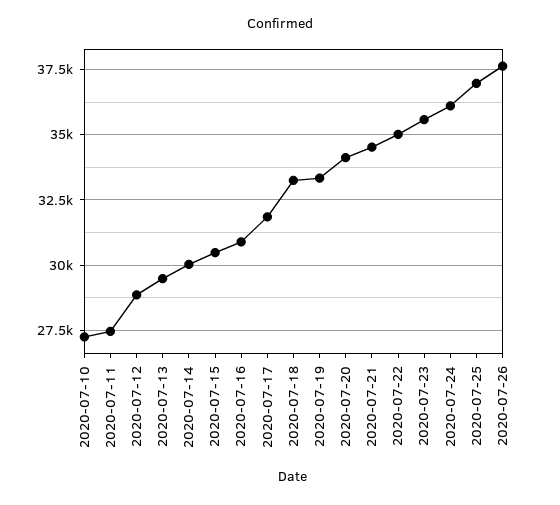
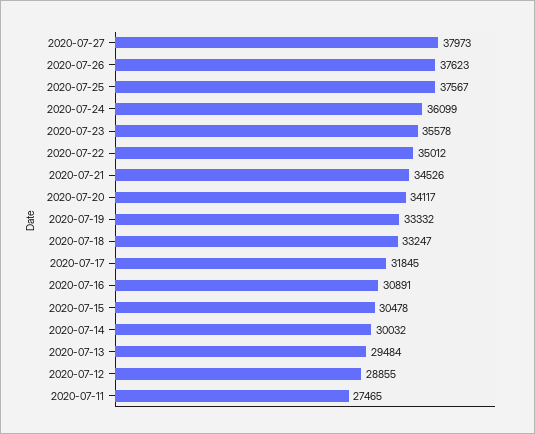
2020-07-10: 27250 -> none
2020-07-25: 37000 -> 37567
2020-07-27: none -> 37973

